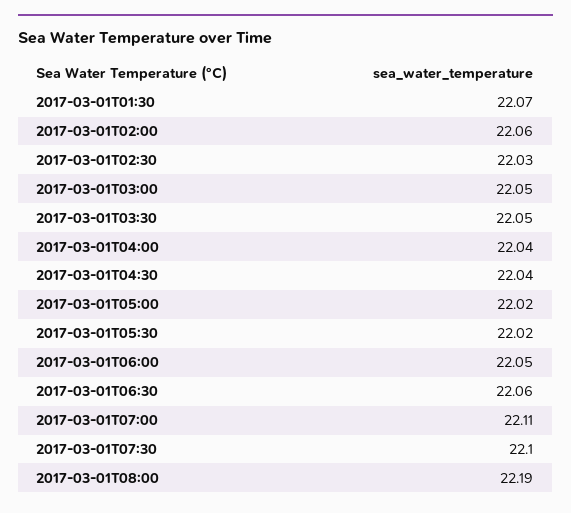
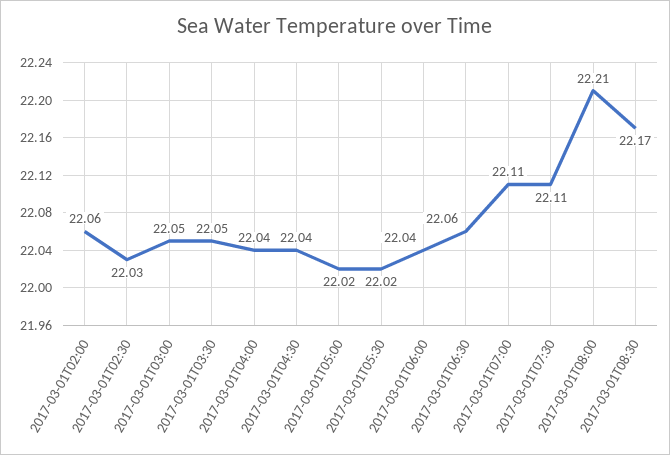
2017-03-01T01:30: 22.07 -> none
2017-03-01T06:00: 22.05 -> 22.04
2017-03-01T07:30: 22.1 -> 22.11
2017-03-01T08:00: 22.19 -> 22.21
2017-03-01T08:30: none -> 22.17

